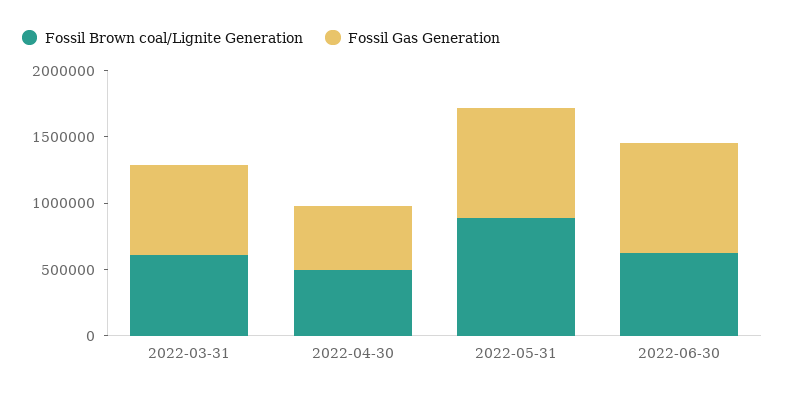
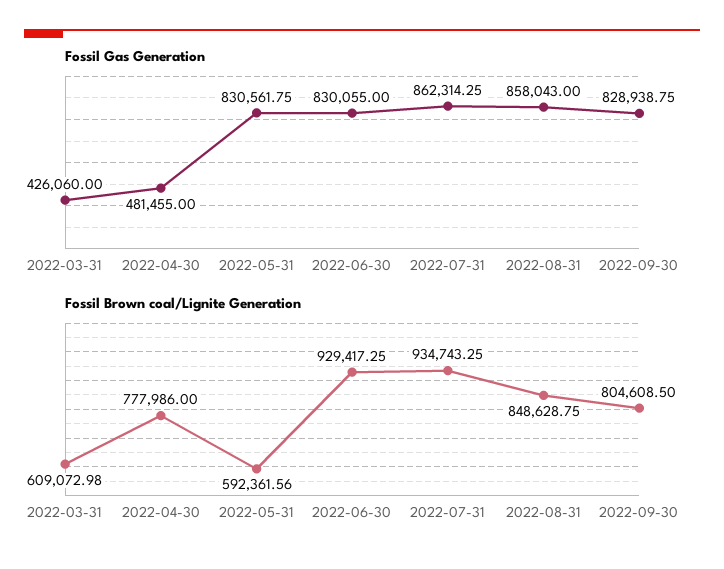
Fossil Gas Generation, 2022-03-31: 700000 -> 426060
Fossil Brown coal/Lignite Generation, 2022-04-30: 500000 -> 777986
Fossil Brown coal/Lignite Generation, 2022-05-31: 900000 -> 592361.56
Fossil Brown coal/Lignite Generation, 2022-06-30: 600000 -> 929417.25
Fossil Gas Generation, 2022-07-31: none -> 862314.25
Fossil Gas Generation, 2022-08-31: none -> 858043
Fossil Gas Generation, 2022-09-30: none -> 828938.75
Fossil Brown coal/Lignite Generation, 2022-07-31: none -> 934743.25
Fossil Brown coal/Lignite Generation, 2022-08-31: none -> 848628.75
Fossil Brown coal/Lignite Generation, 2022-09-30: none -> 804608.5

